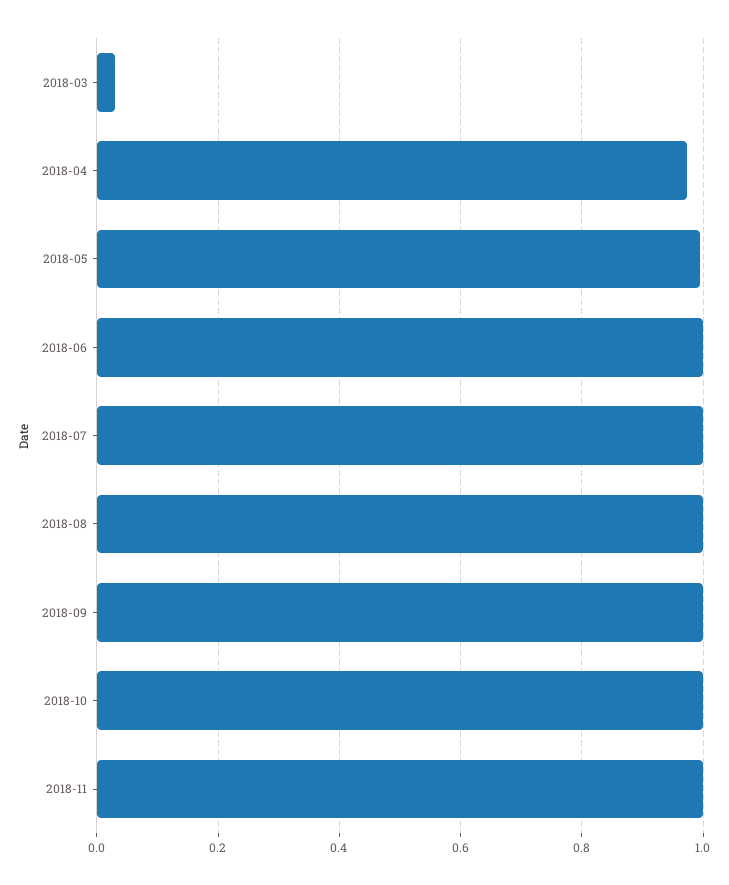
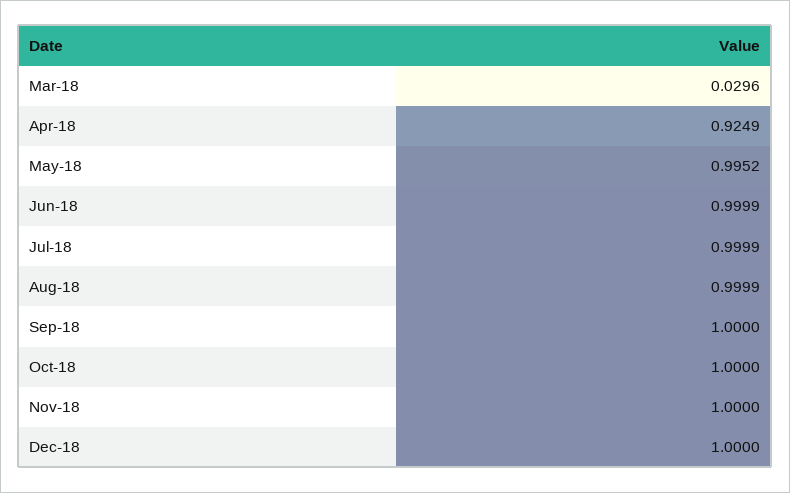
2018-04: 0.98 -> 0.9249
Dec-18: none -> 1

